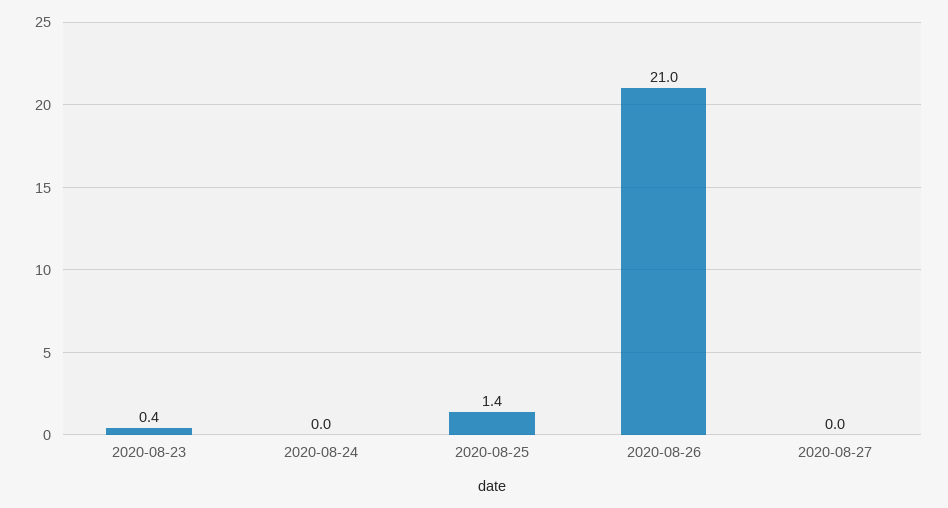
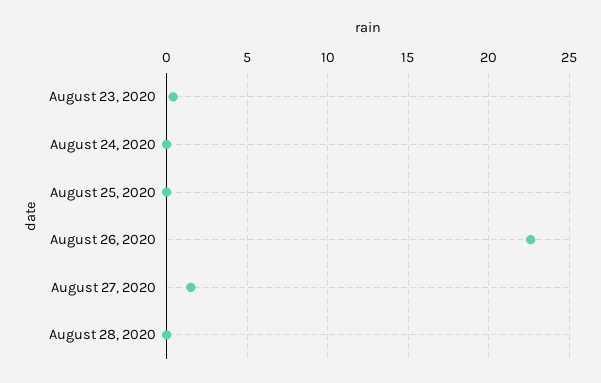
2020-08-25: 1.4 -> 0
2020-08-26: 21 -> 22.5
2020-08-27: 0 -> 1.5
August 28, 2020: none -> 0

